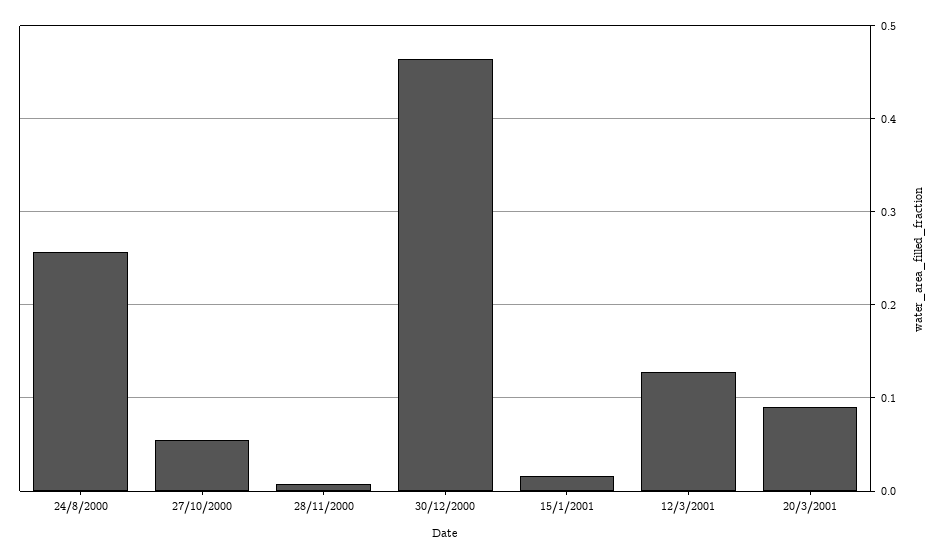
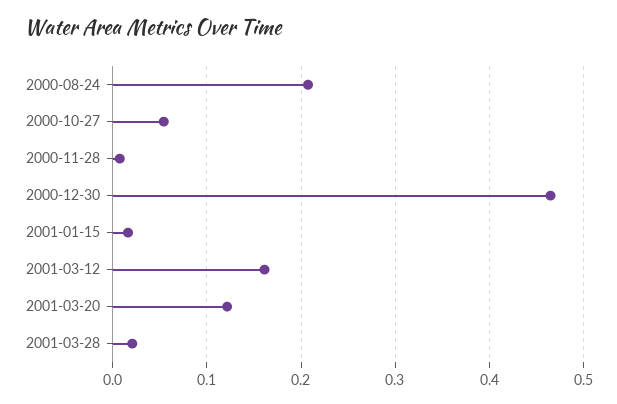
24/8/2000: 0.26 -> 0.21
12/3/2001: 0.13 -> 0.16
20/3/2001: 0.09 -> 0.12
2001-03-28: none -> 0.02

